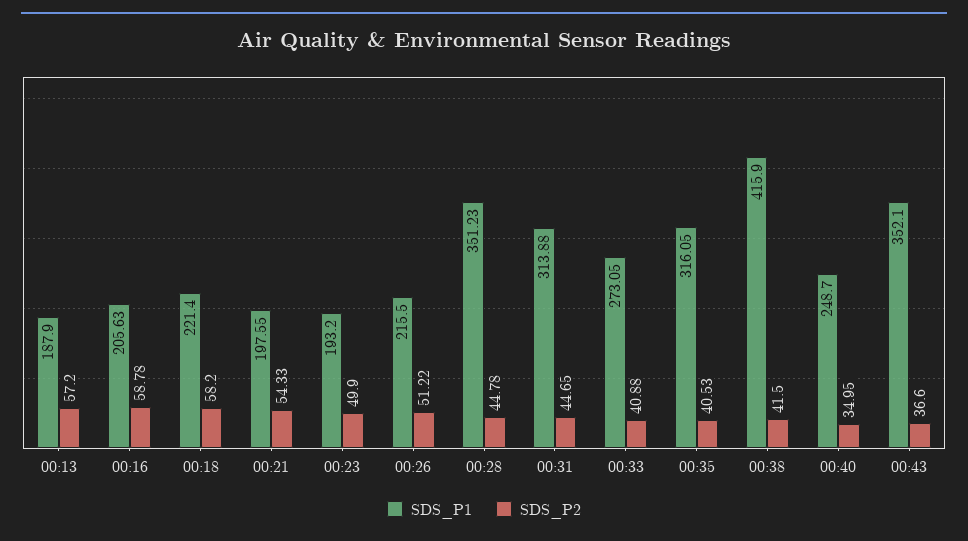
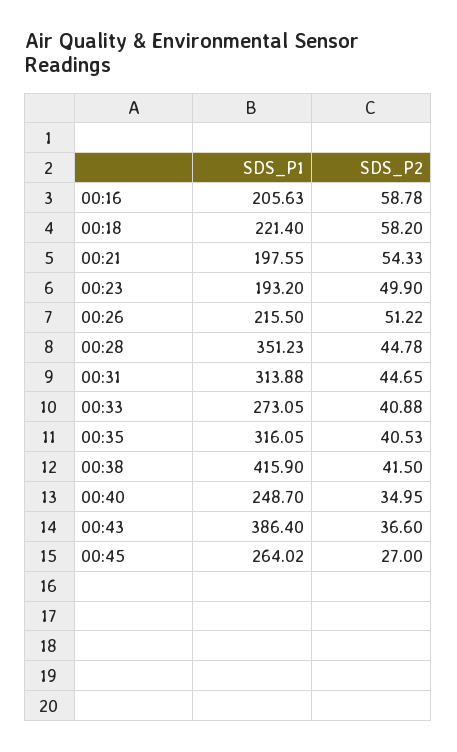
SDS_P1, 00:13: 187.9 -> none
SDS_P2, 00:13: 57.2 -> none
SDS_P1, 00:43: 352.1 -> 386.4
SDS_P1, 00:45: none -> 264.02
SDS_P2, 00:45: none -> 27

